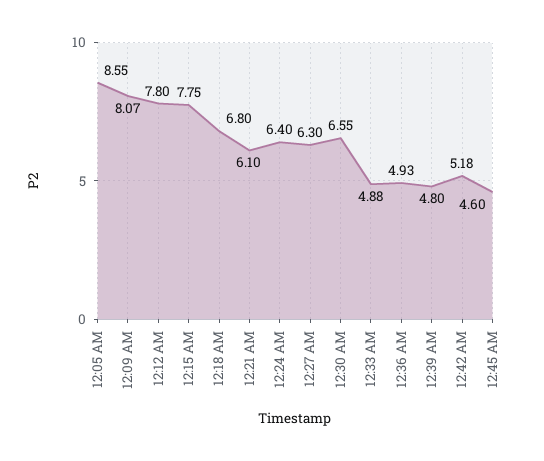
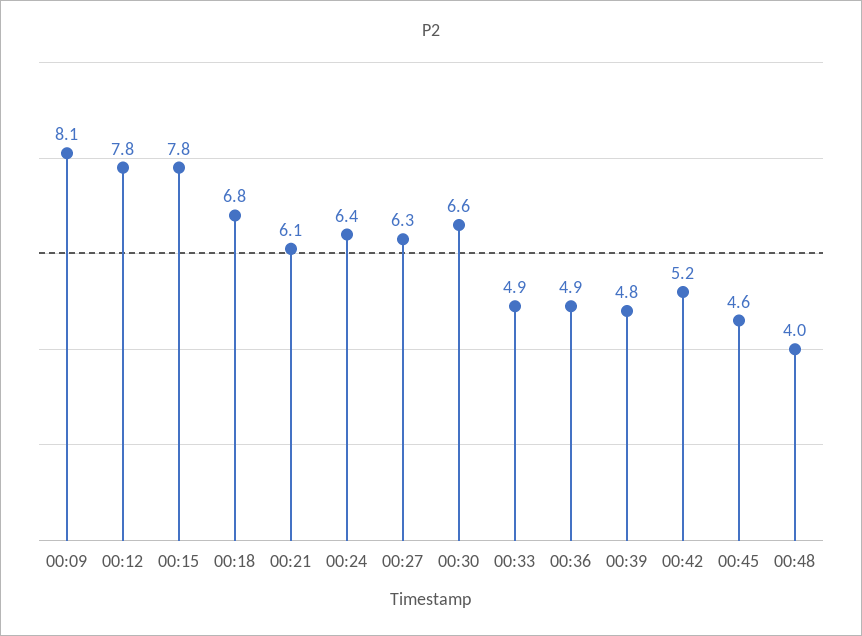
12:05 AM: 8.55 -> none
00:48: none -> 4

